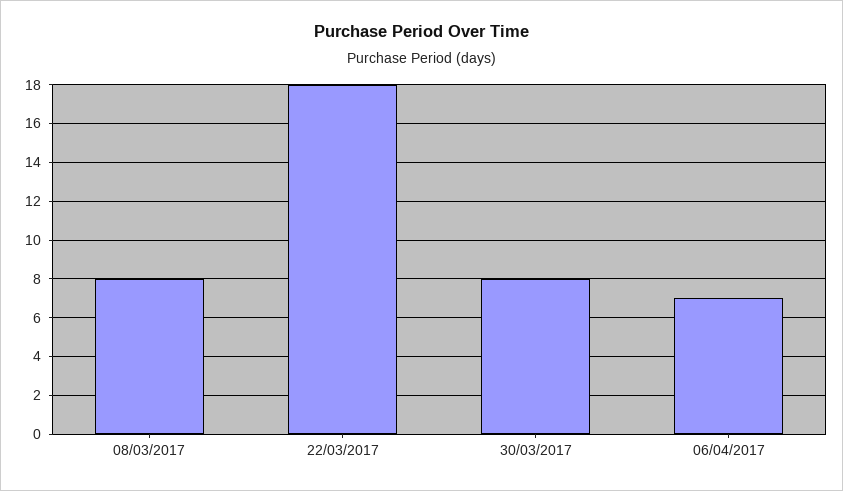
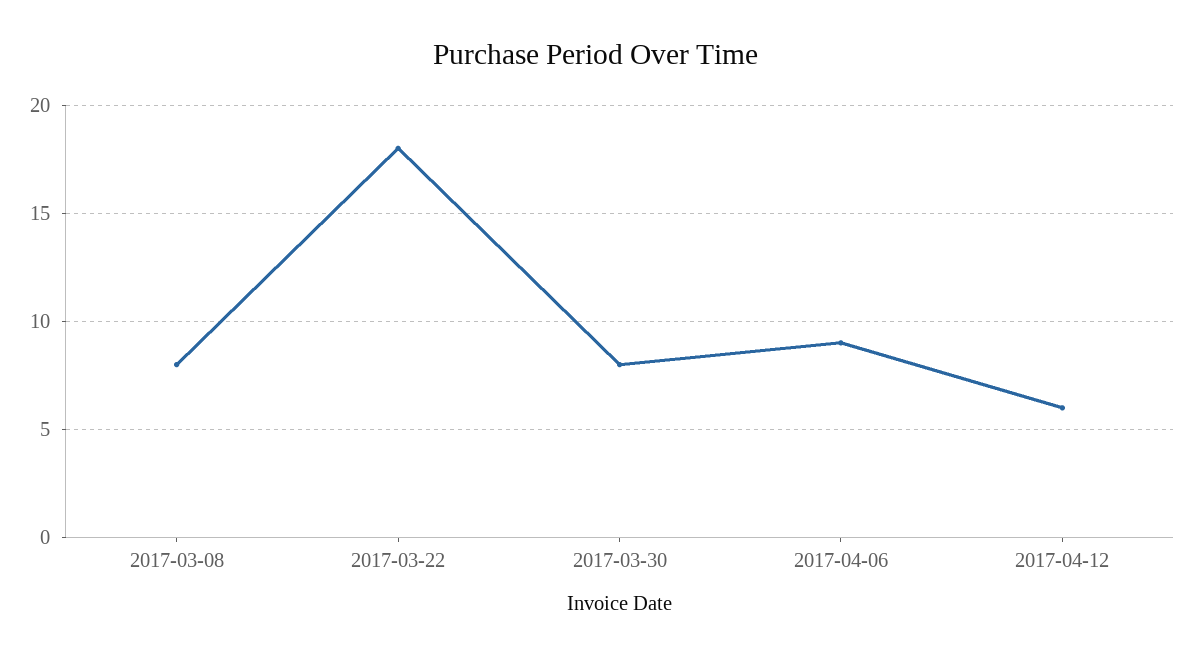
06/04/2017: 7 -> 9
2017-04-12: none -> 6

